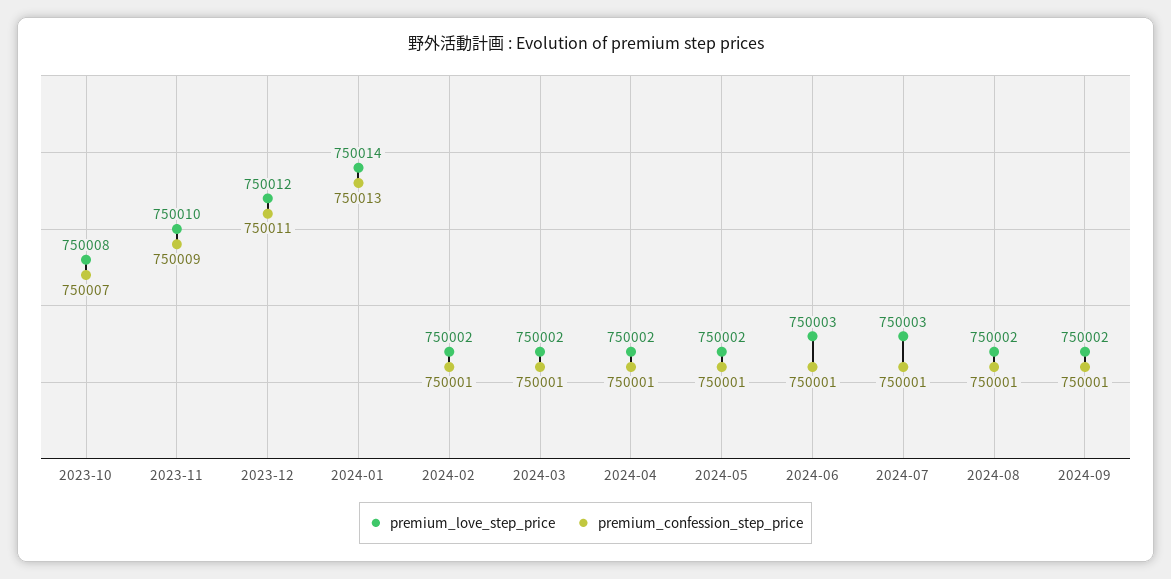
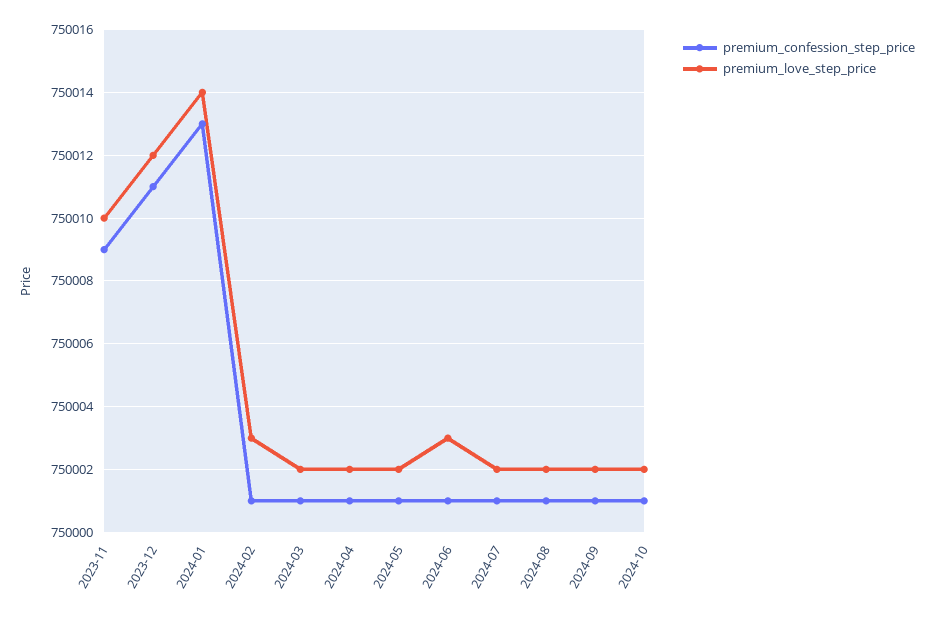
premium_love_step_price, 2023-10: 750008 -> none
premium_confession_step_price, 2023-10: 750007 -> none
premium_love_step_price, 2024-02: 750002 -> 750003
premium_love_step_price, 2024-07: 750003 -> 750002
premium_confession_step_price, 2024-10: none -> 750001
premium_love_step_price, 2024-10: none -> 750002

